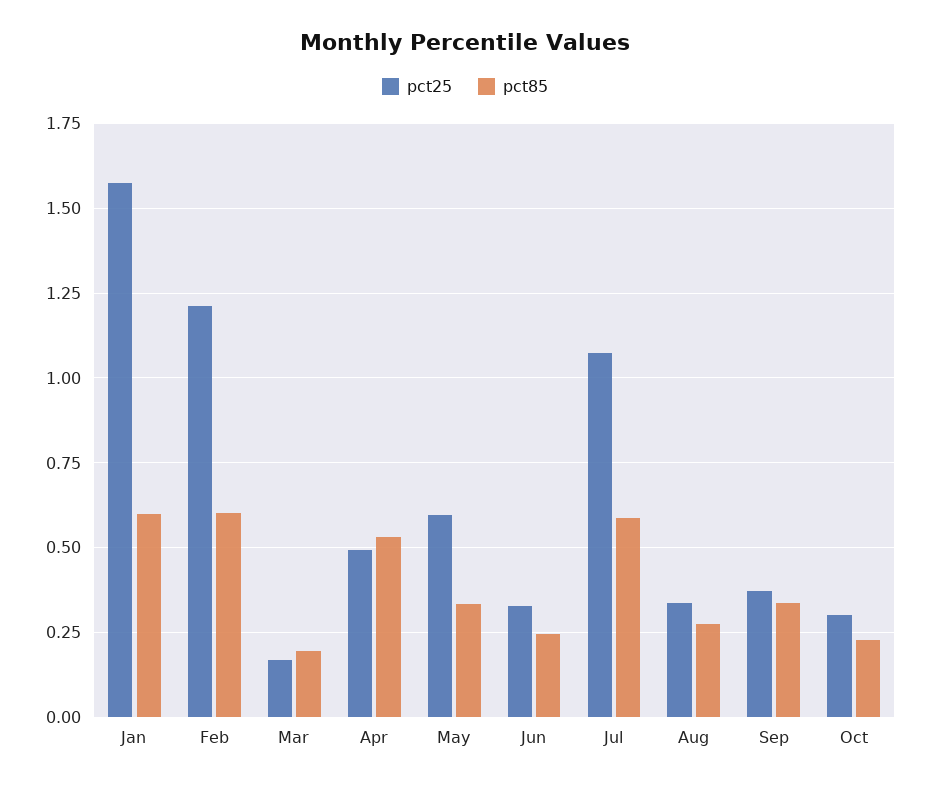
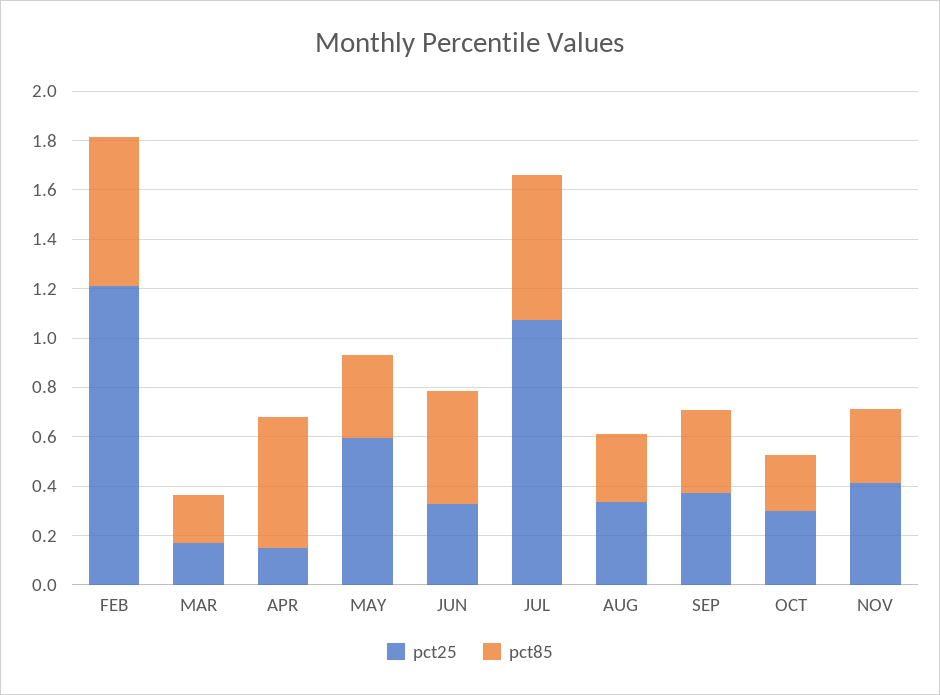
pct25, Jan: 1.575 -> none
pct85, Jan: 0.6 -> none
pct25, Apr: 0.5 -> 0.15
pct85, Jun: 0.25 -> 0.45
pct25, NOV: none -> 0.4
pct85, NOV: none -> 0.3

